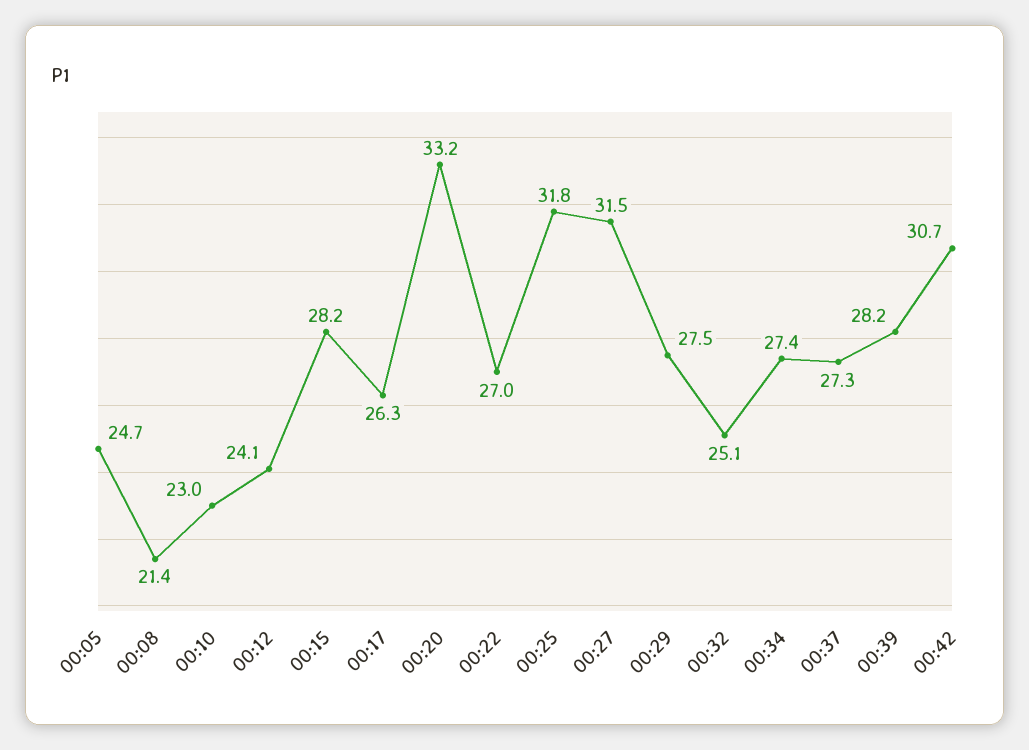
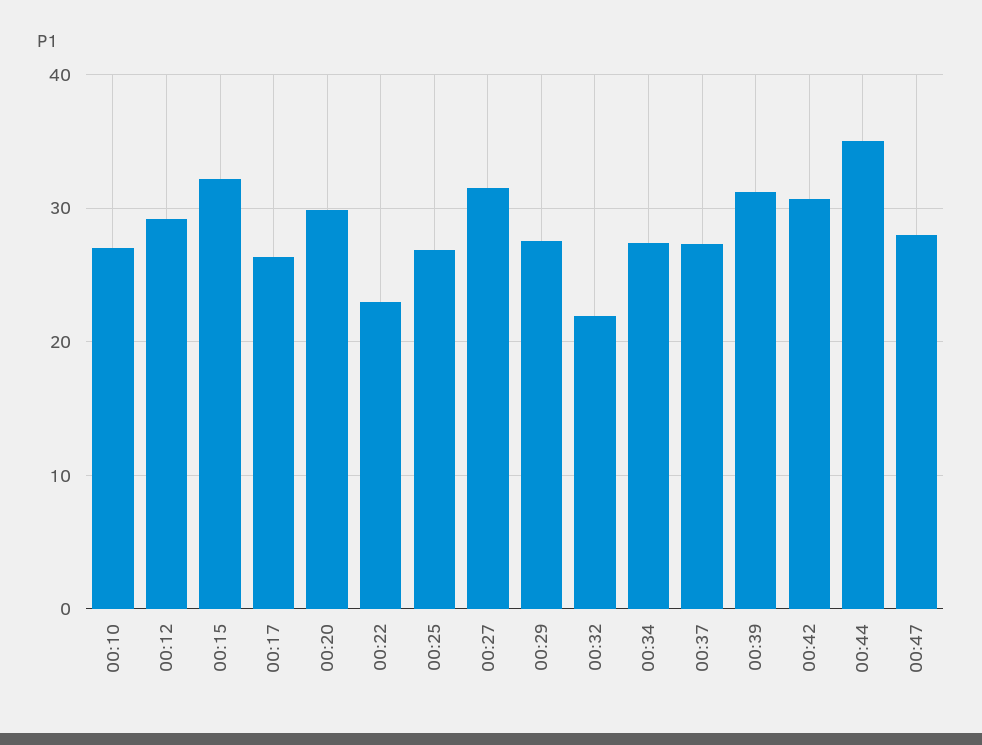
00:05: 24.7 -> none
00:08: 21.4 -> none
00:10: 23 -> 27
00:12: 24.1 -> 29
00:15: 28.2 -> 32
00:20: 33.2 -> 30
00:22: 27 -> 23
00:25: 31.8 -> 27
00:32: 25.1 -> 22
00:39: 28.2 -> 31
00:44: none -> 35
00:47: none -> 28

